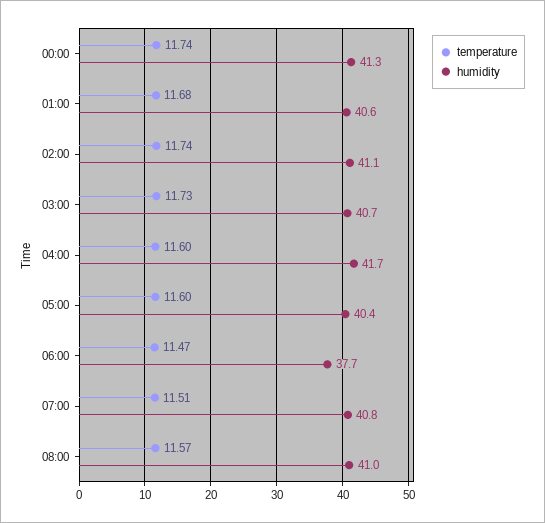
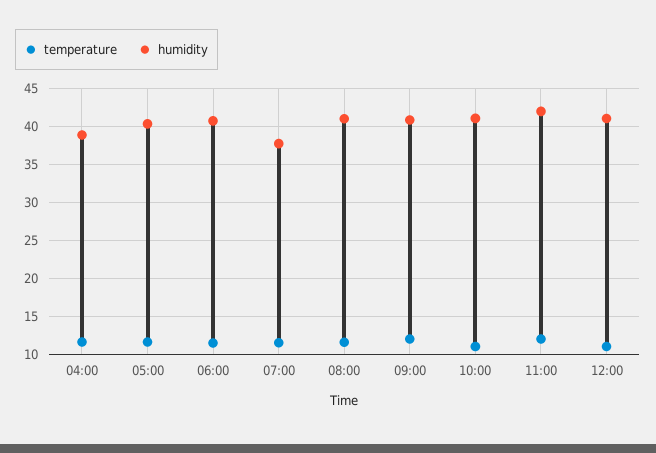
temperature, 00:00: 11.74 -> none
humidity, 00:00: 41.3 -> none
temperature, 01:00: 11.68 -> none
humidity, 01:00: 40.6 -> none
temperature, 02:00: 11.74 -> none
humidity, 02:00: 41.1 -> none
temperature, 03:00: 11.73 -> none
humidity, 03:00: 40.7 -> none
humidity, 04:00: 41.7 -> 39
humidity, 06:00: 37.7 -> 41
humidity, 07:00: 40.8 -> 38
temperature, 09:00: none -> 12
humidity, 09:00: none -> 41
temperature, 10:00: none -> 11
humidity, 10:00: none -> 41
temperature, 11:00: none -> 12
humidity, 11:00: none -> 42
temperature, 12:00: none -> 11
humidity, 12:00: none -> 41

